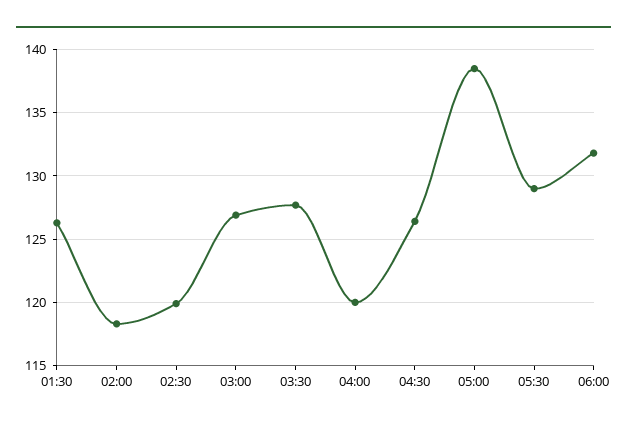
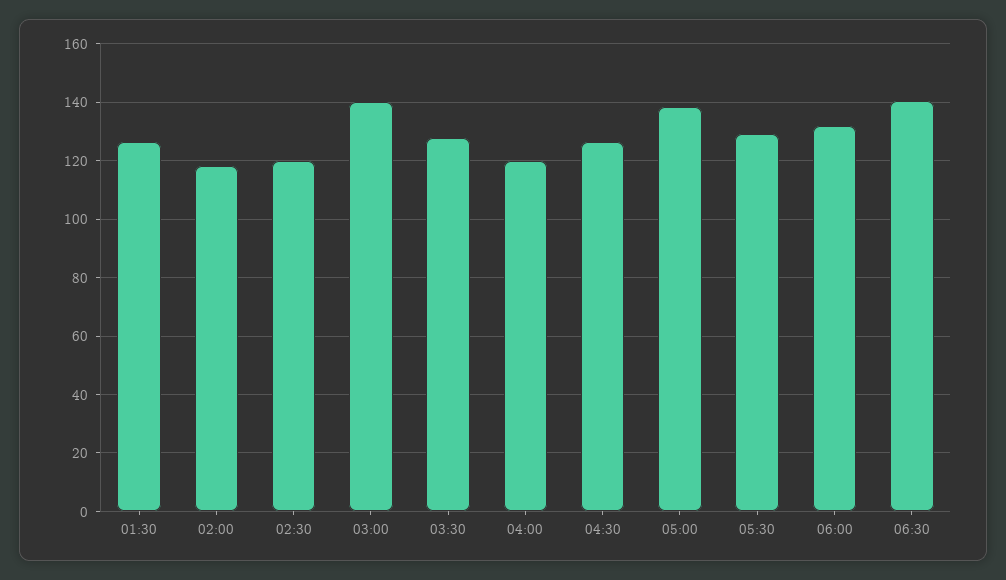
03:00: 127 -> 140
06:30: none -> 140

